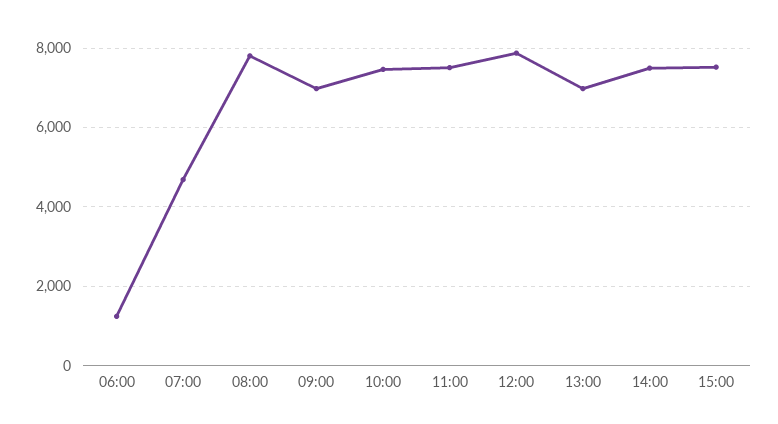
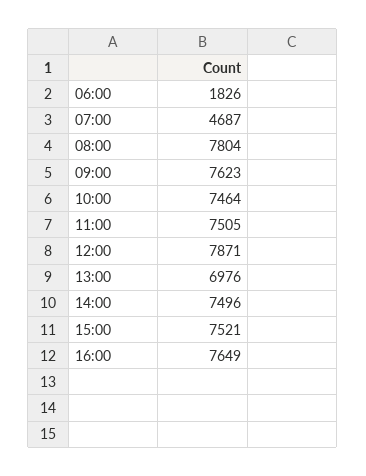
06:00: 1200 -> 1826
09:00: 7000 -> 7623
16:00: none -> 7649

